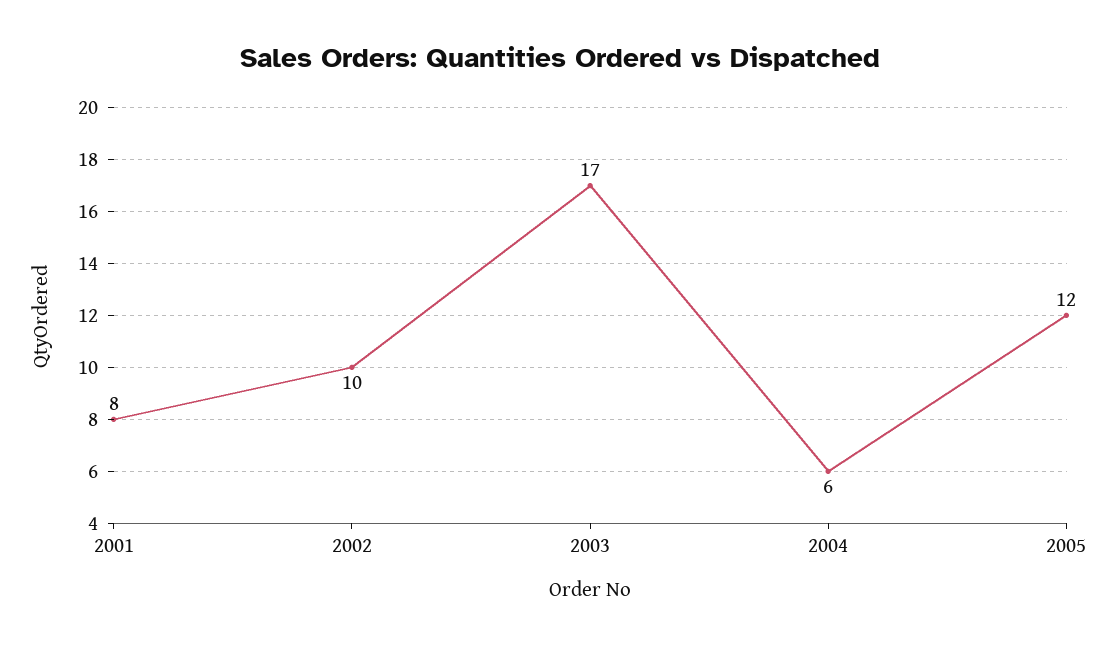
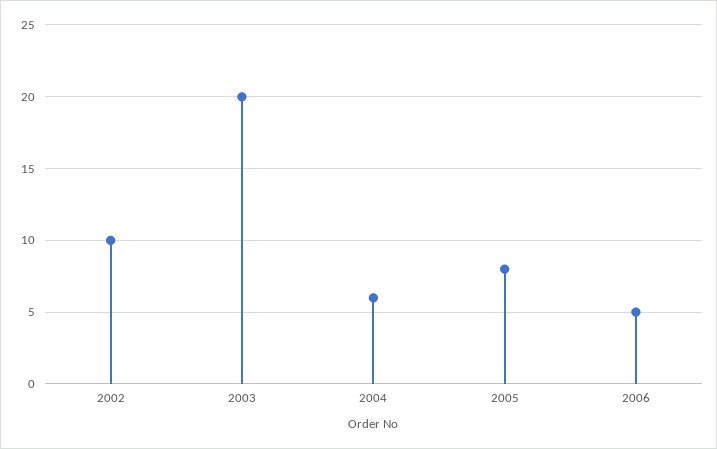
2001: 8 -> none
2003: 17 -> 20
2005: 12 -> 8
2006: none -> 5

